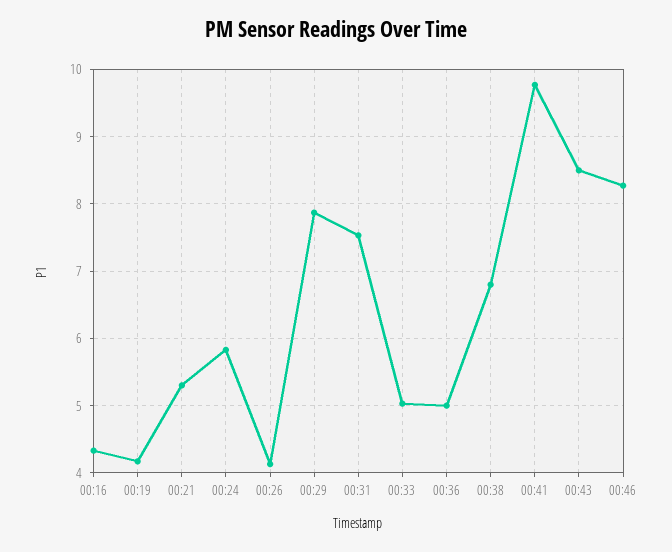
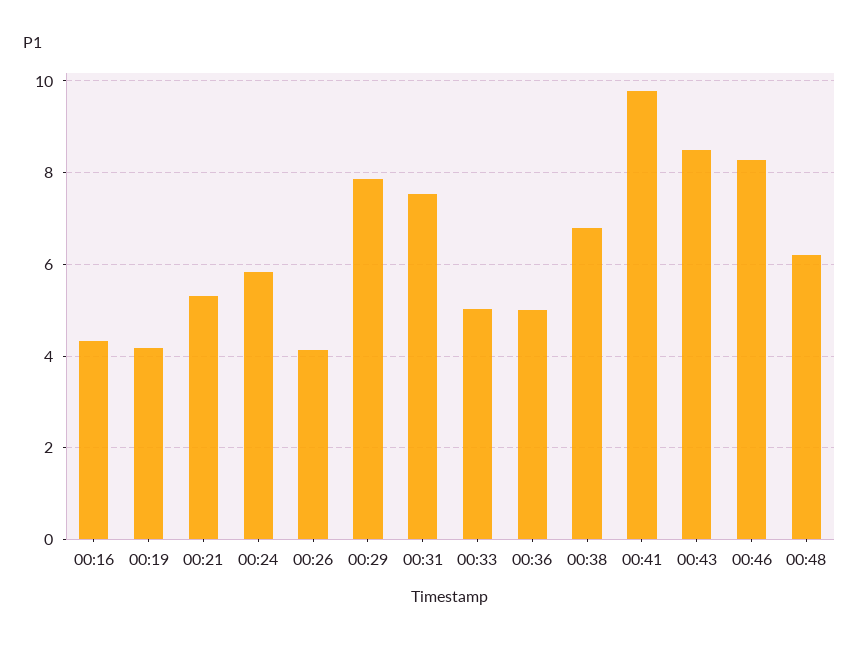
00:48: none -> 6.2

